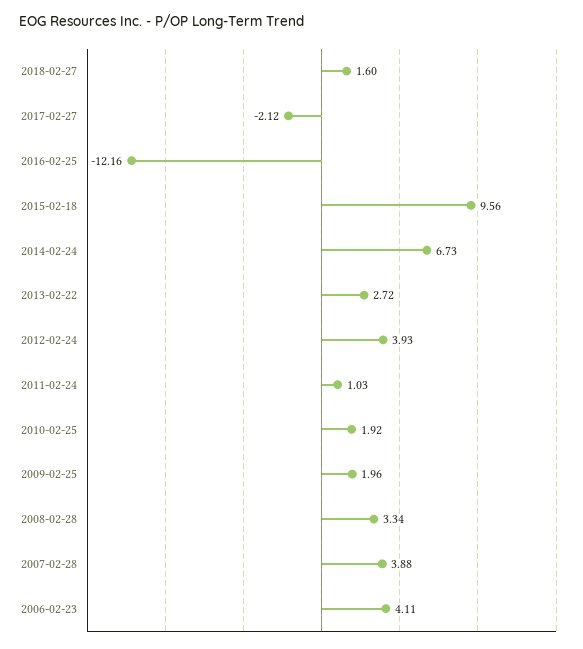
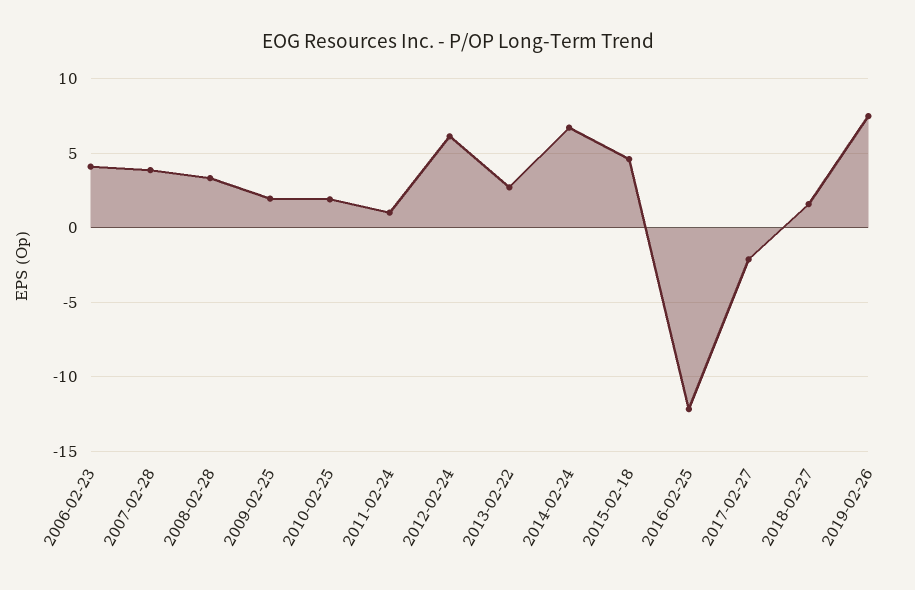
2015-02-18: 9.56 -> 4.5
2012-02-24: 3.93 -> 6
2019-02-26: none -> 7.5

